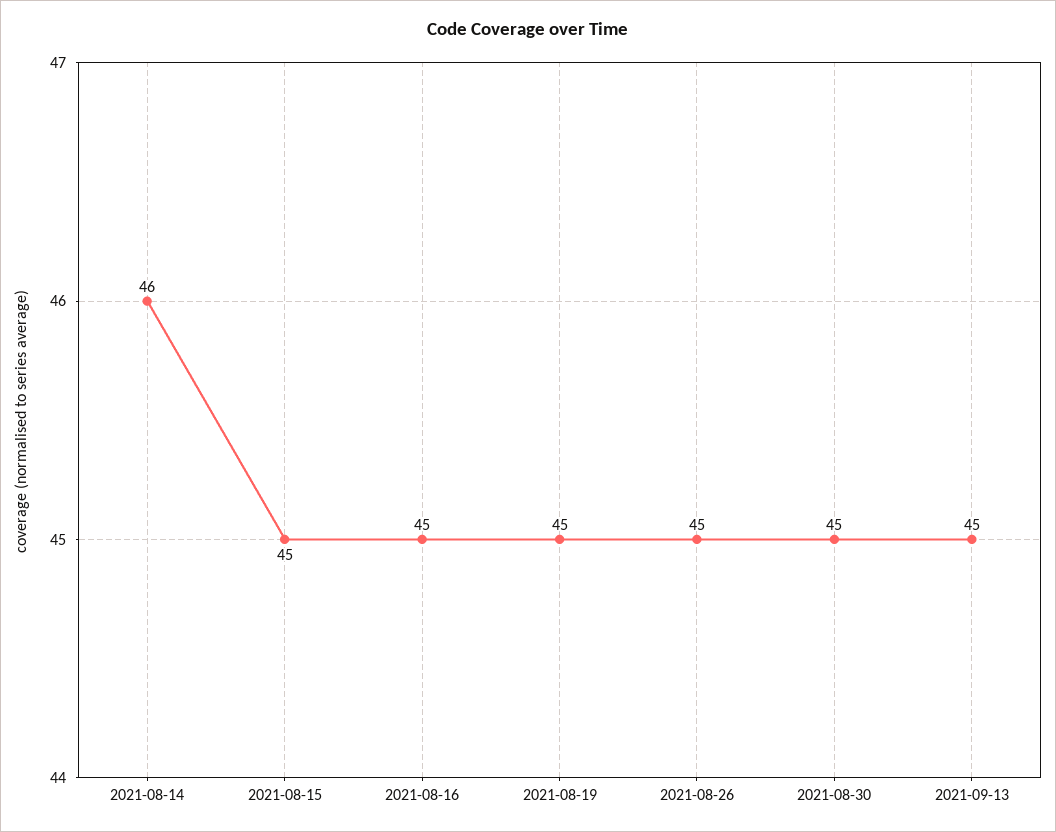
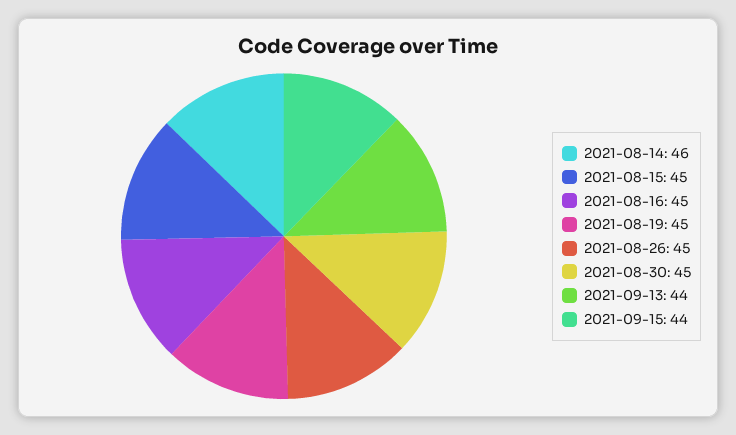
2021-09-13: 45 -> 44
2021-09-15: none -> 44

